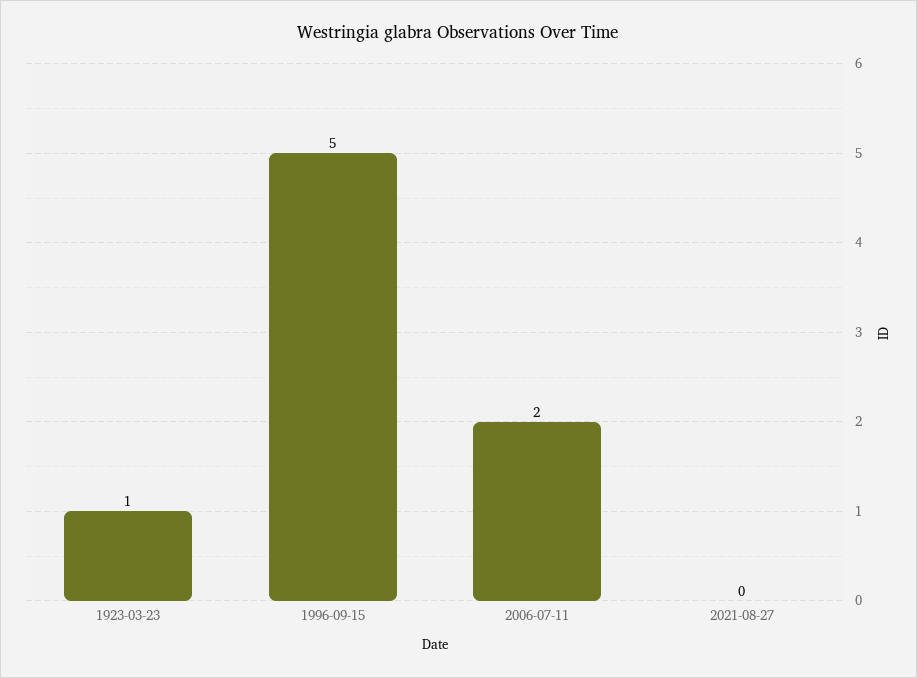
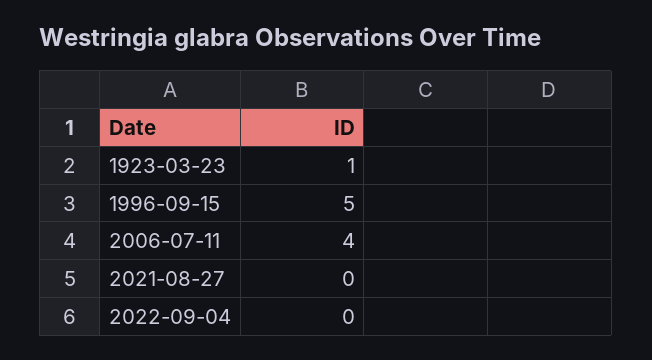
2006-07-11: 2 -> 4
2022-09-04: none -> 0

